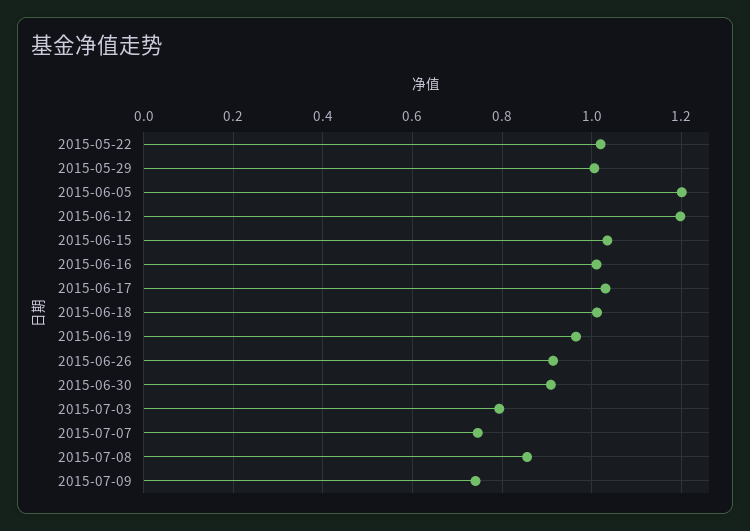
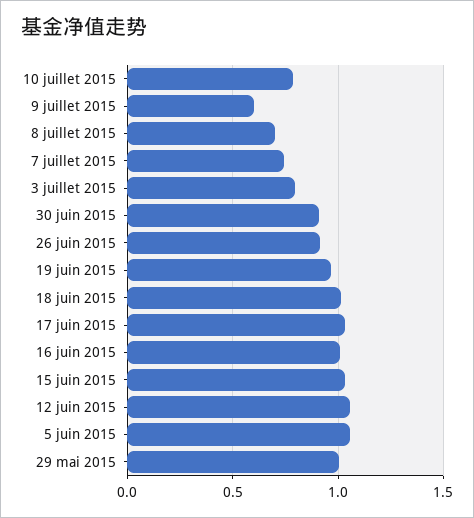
2015-05-22: 1.02 -> none
2015-06-05: 1.2 -> 1.05
2015-06-12: 1.2 -> 1.05
2015-07-08: 0.86 -> 0.7
2015-07-09: 0.74 -> 0.6
10 juillet 2015: none -> 0.8

